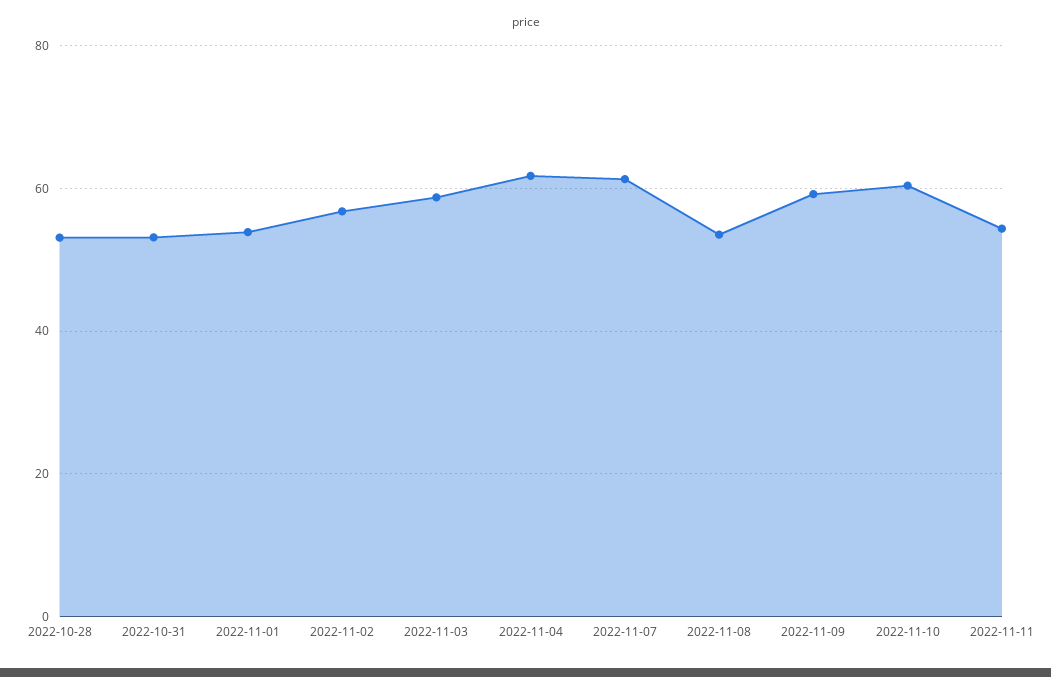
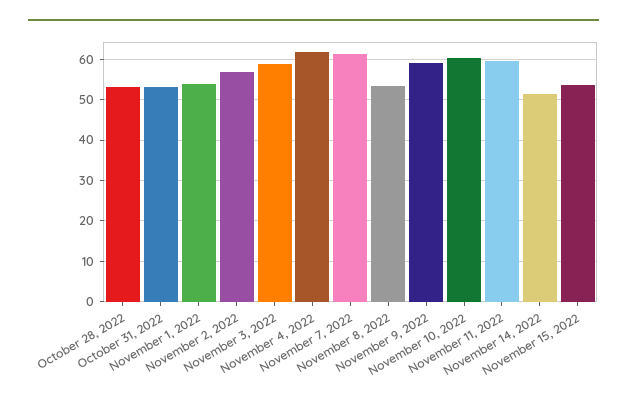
2022-11-11: 54 -> 60
November 14, 2022: none -> 52
November 15, 2022: none -> 54

